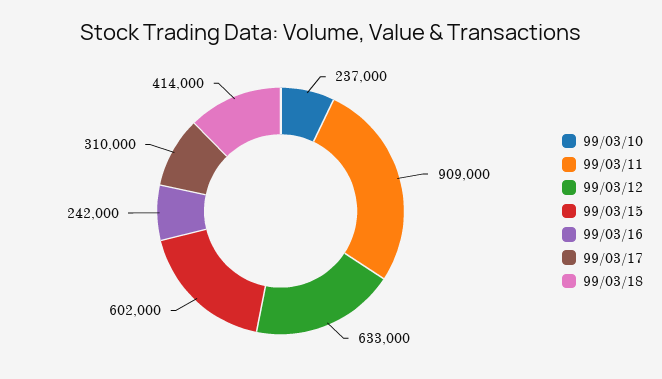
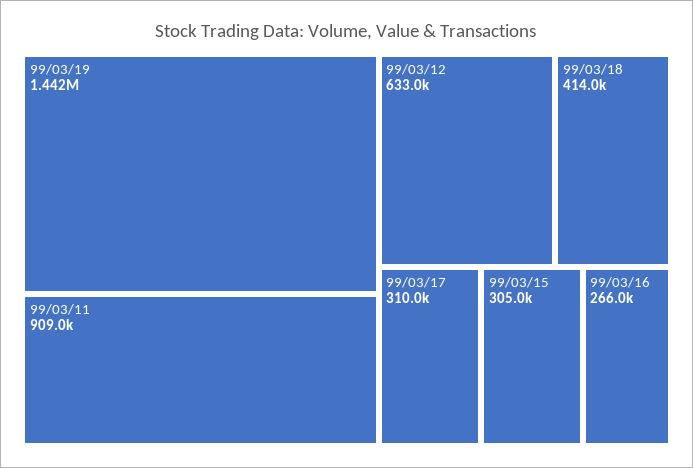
99/03/10: 237000 -> none
99/03/15: 602000 -> 305000
99/03/16: 242000 -> 266000
99/03/19: none -> 1442000

